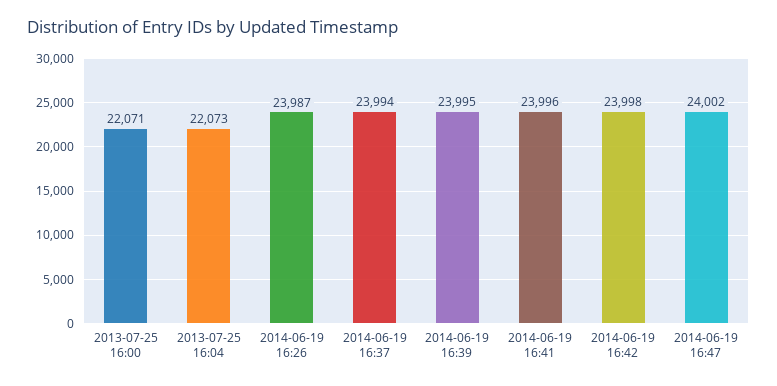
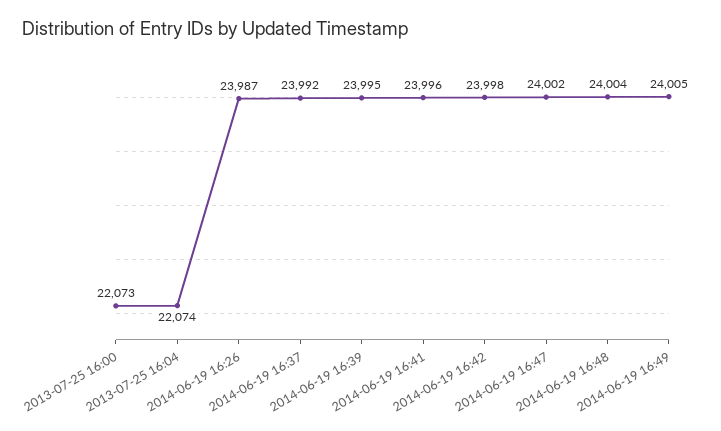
2013-07-25 16:00: 22071 -> 22073
2013-07-25 16:04: 22073 -> 22074
2014-06-19 16:37: 23994 -> 23992
2014-06-19 16:48: none -> 24004
2014-06-19 16:49: none -> 24005

